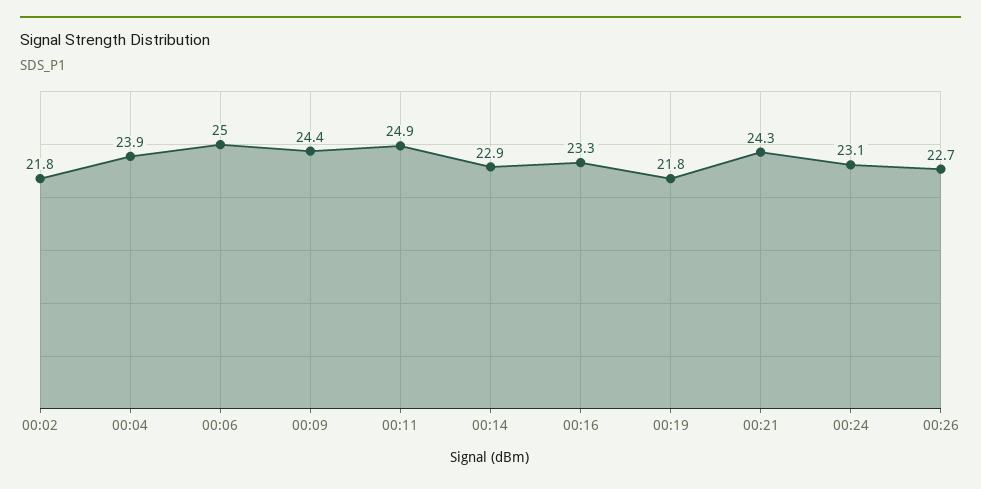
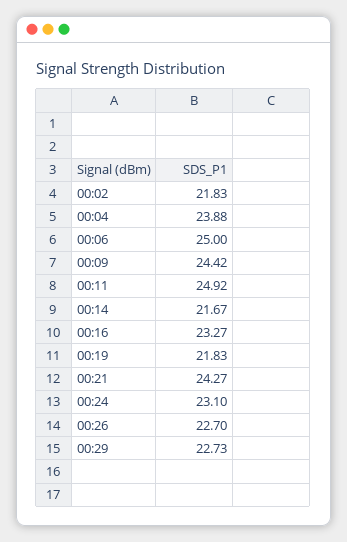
00:14: 22.9 -> 21.67
00:29: none -> 22.73

